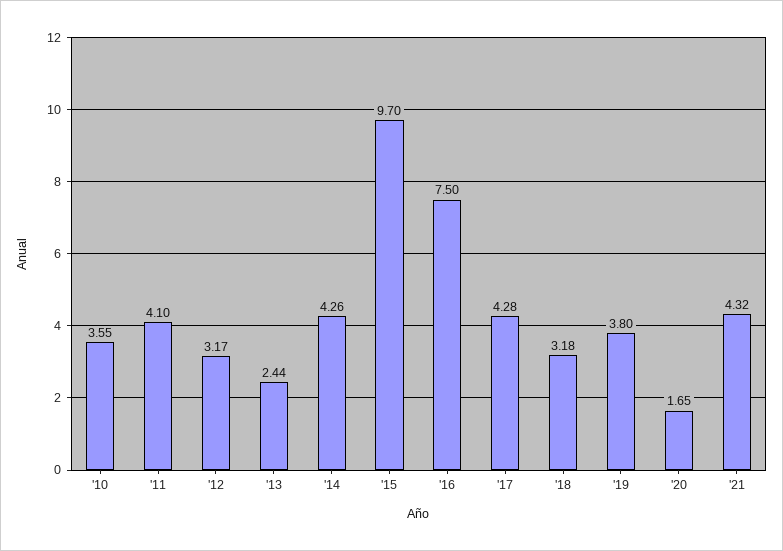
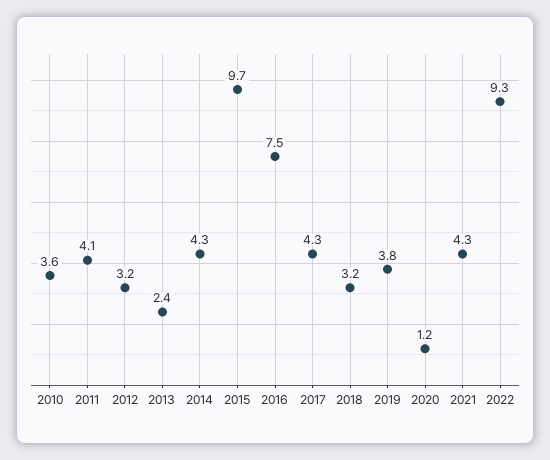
'20: 1.65 -> 1.2
2022: none -> 9.3

